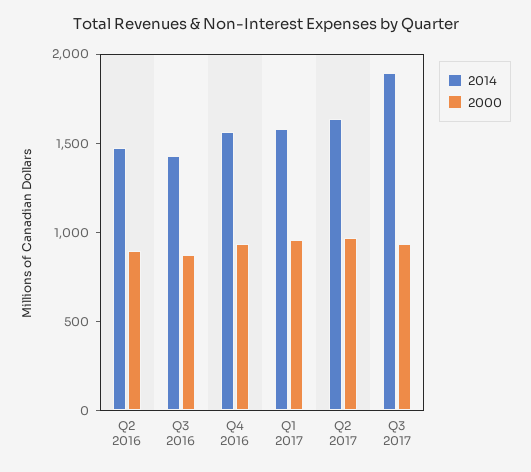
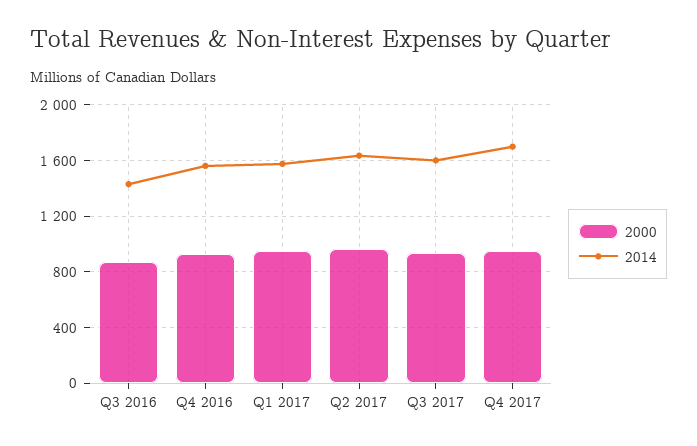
2014, Q2 2016: 1500 -> none
2000, Q2 2016: 900 -> none
2014, Q3 2017: 1900 -> 1600
2000, Q4 2017: none -> 950
2014, Q4 2017: none -> 1700

